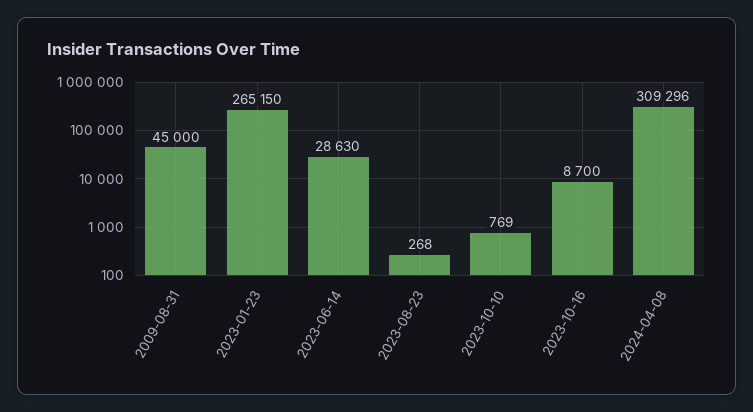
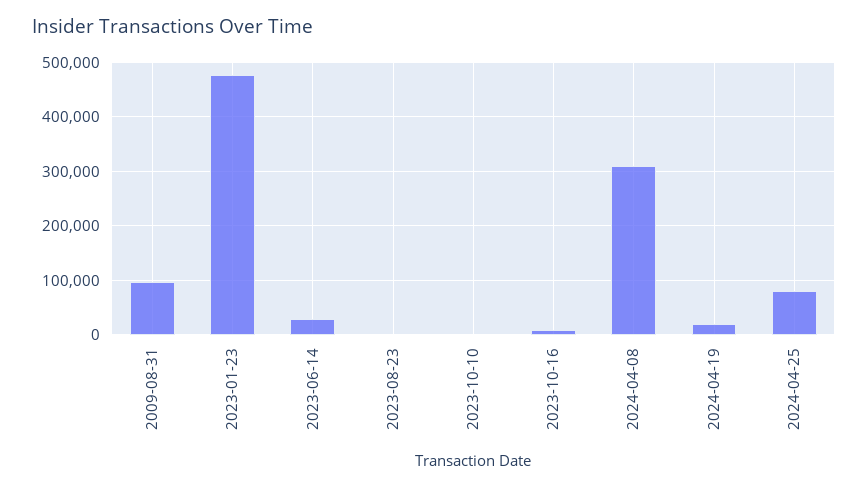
2009-08-31: 45000 -> 100000
2023-01-23: 265150 -> 480000
2024-04-19: none -> 20000
2024-04-25: none -> 80000

